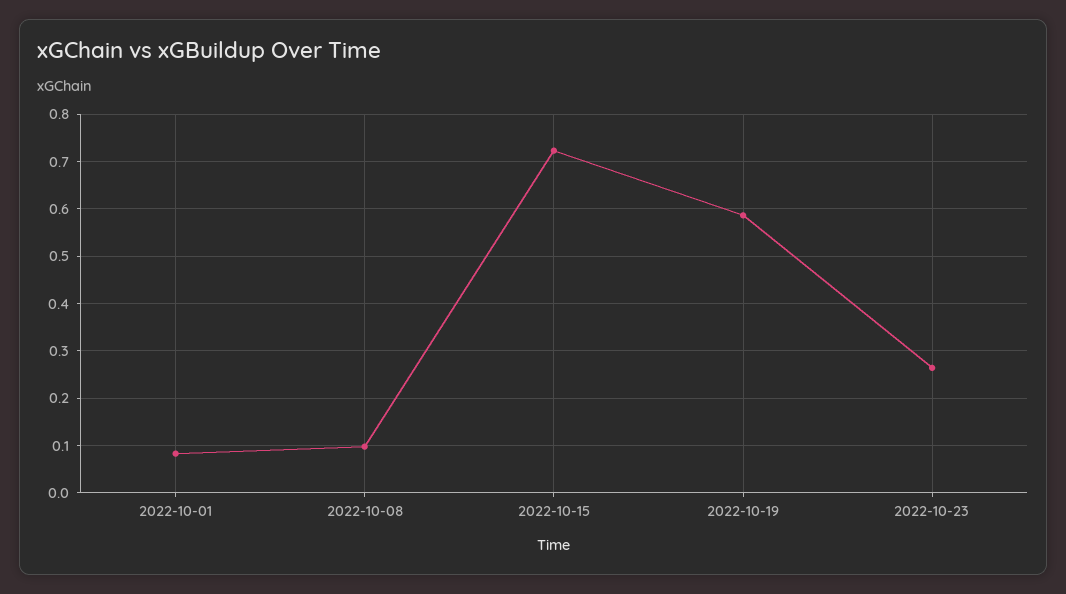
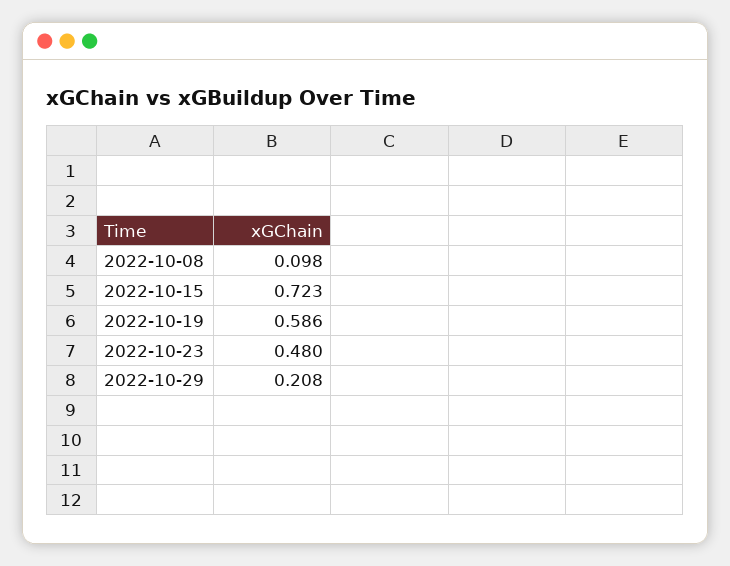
2022-10-01: 0.08 -> none
2022-10-23: 0.26 -> 0.48
2022-10-29: none -> 0.208

